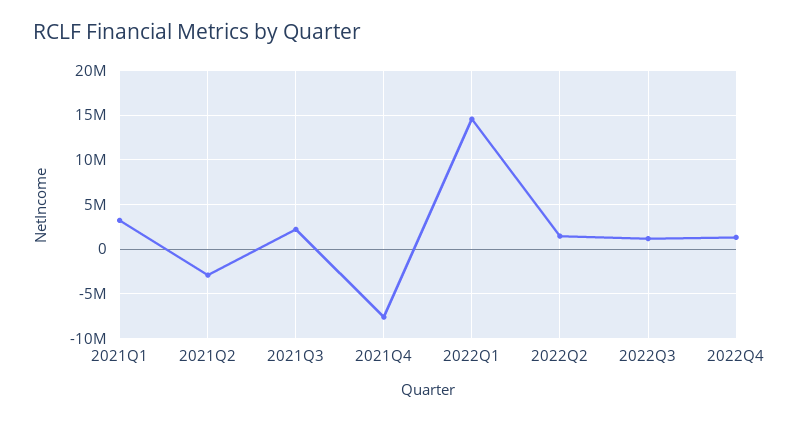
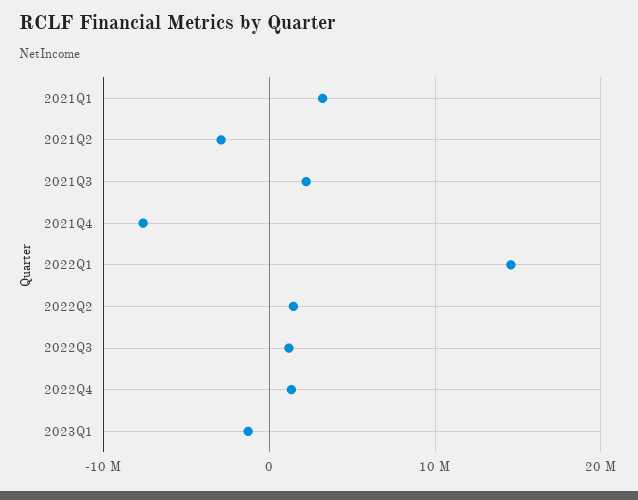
2023Q1: none -> -1000000

